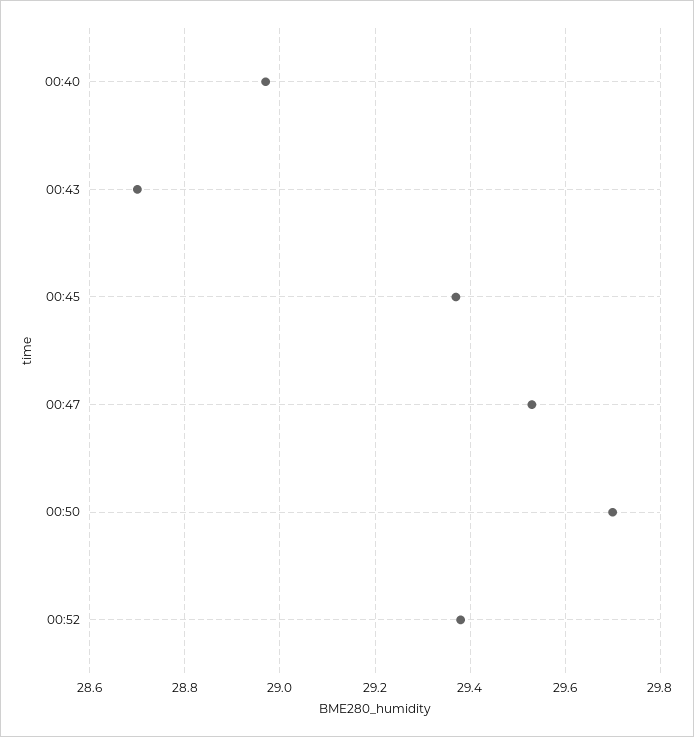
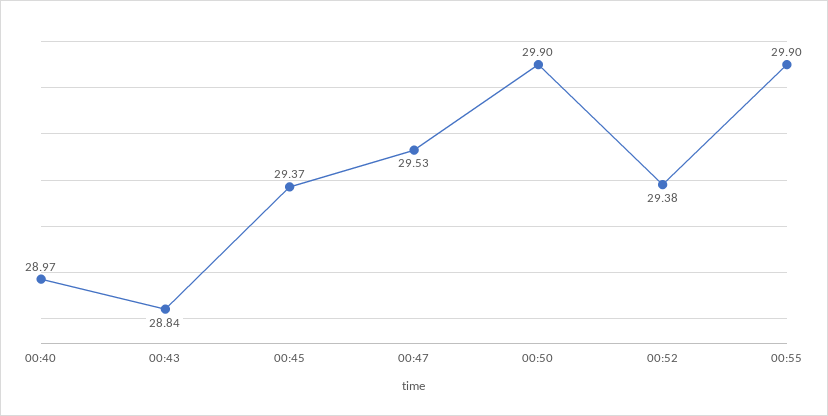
00:43: 28.7 -> 28.84
00:50: 29.7 -> 29.9
00:55: none -> 29.9

